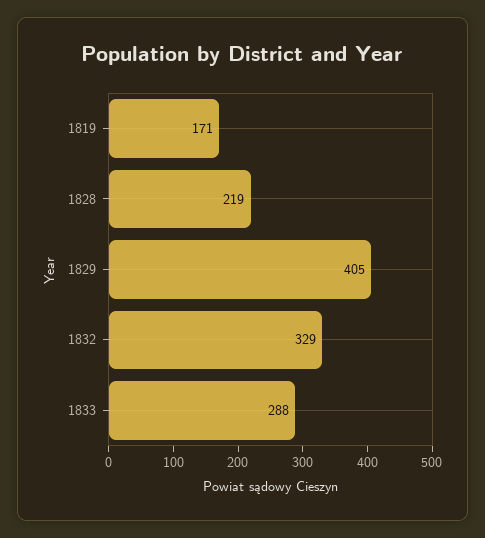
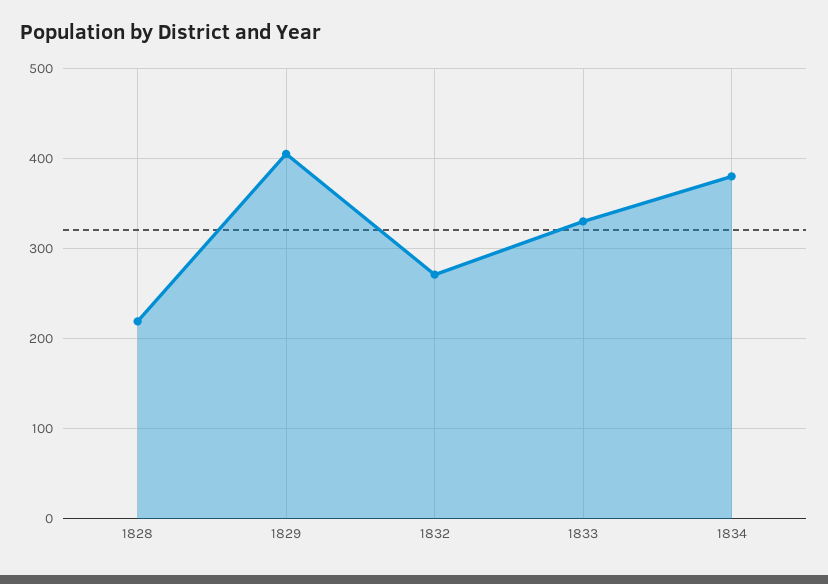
1819: 171 -> none
1832: 329 -> 270
1833: 288 -> 330
1834: none -> 380

